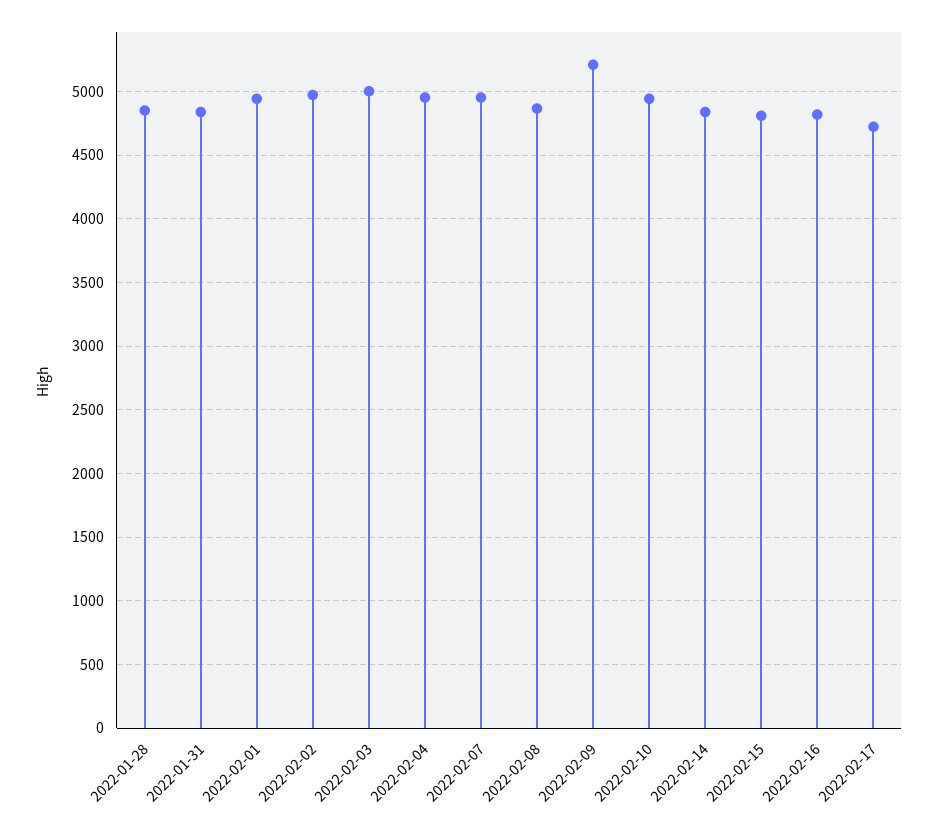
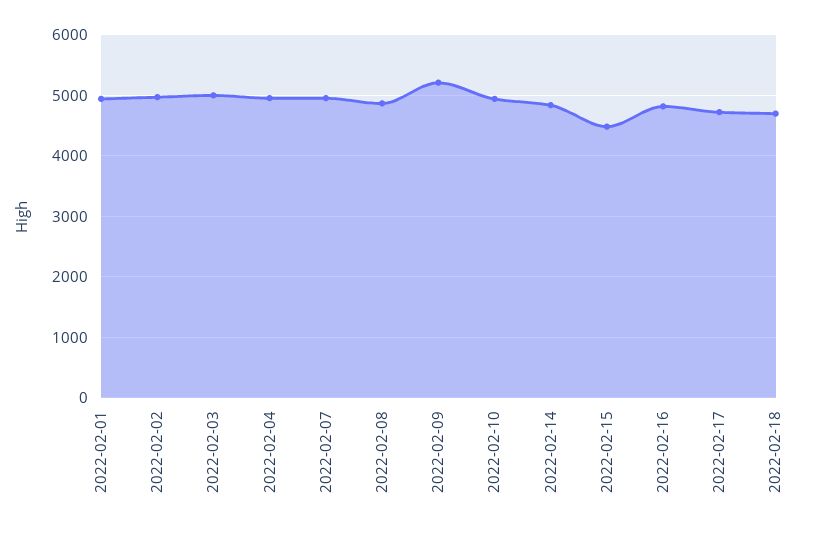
2022-01-28: 4850 -> none
2022-01-31: 4850 -> none
2022-02-15: 4800 -> 4500
2022-02-18: none -> 4700

